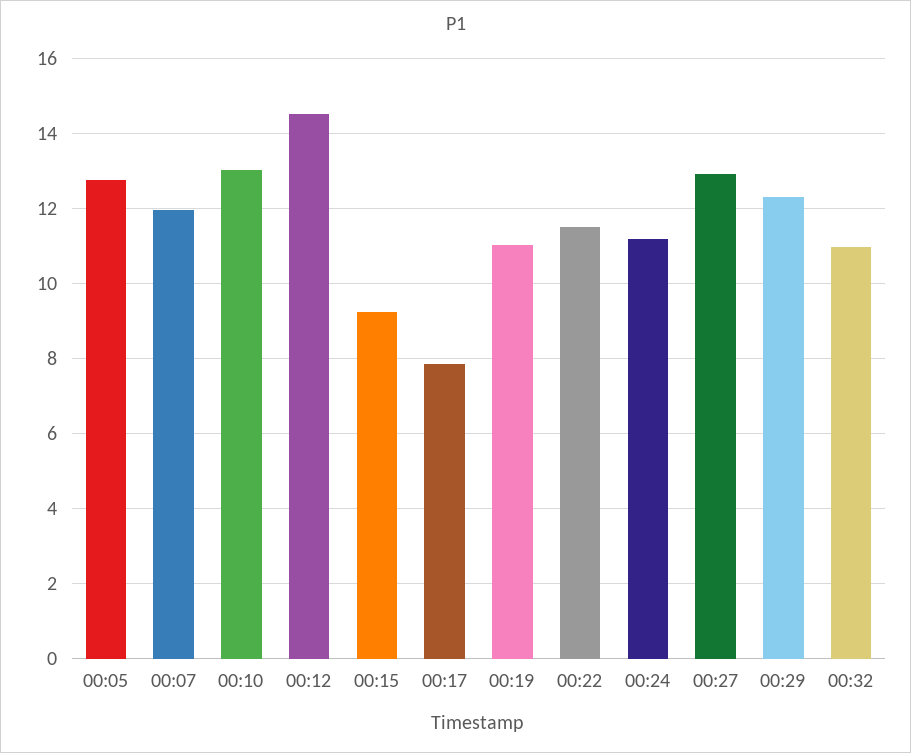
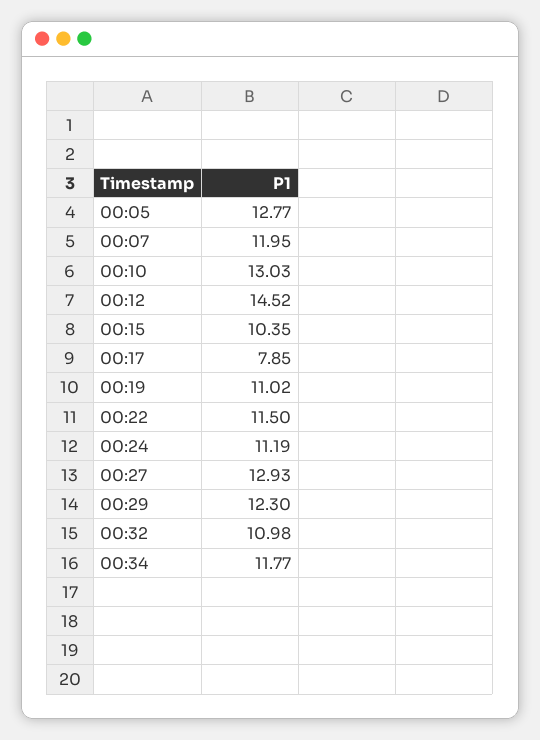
00:15: 9.2 -> 10.35
00:34: none -> 11.77

